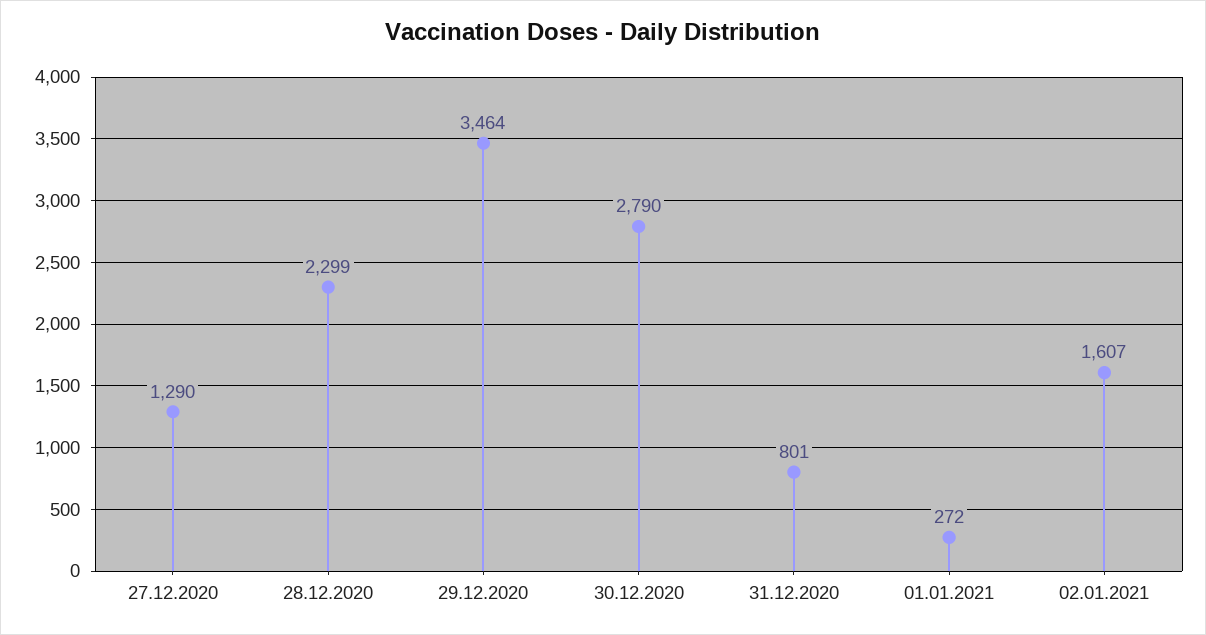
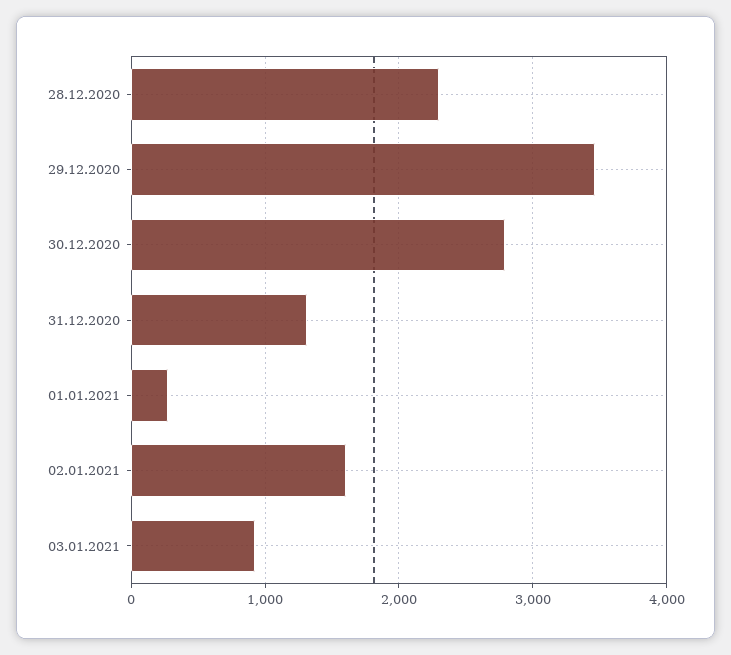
27.12.2020: 1290 -> none
31.12.2020: 801 -> 1300
03.01.2021: none -> 900

